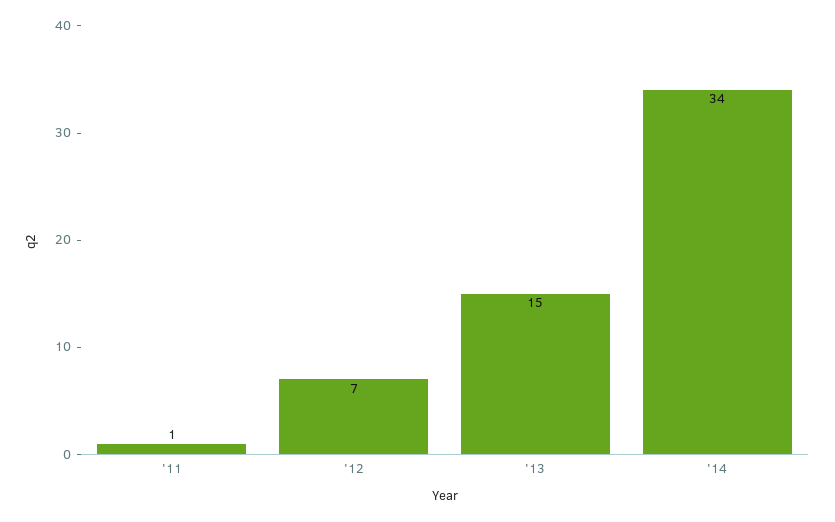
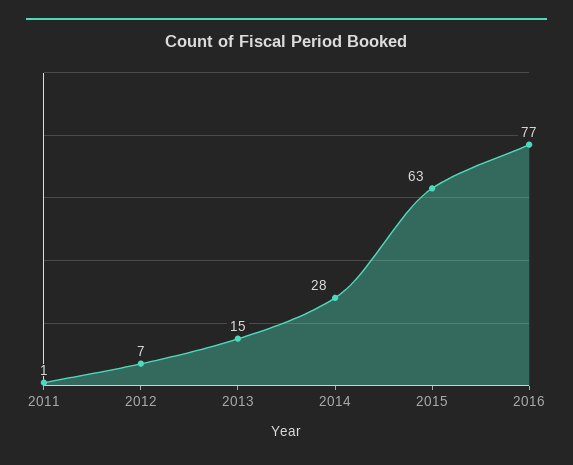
'14: 34 -> 28
2015: none -> 63
2016: none -> 77

